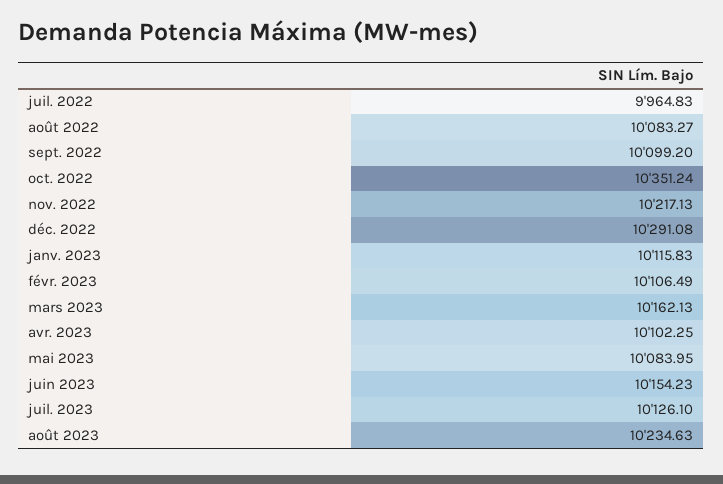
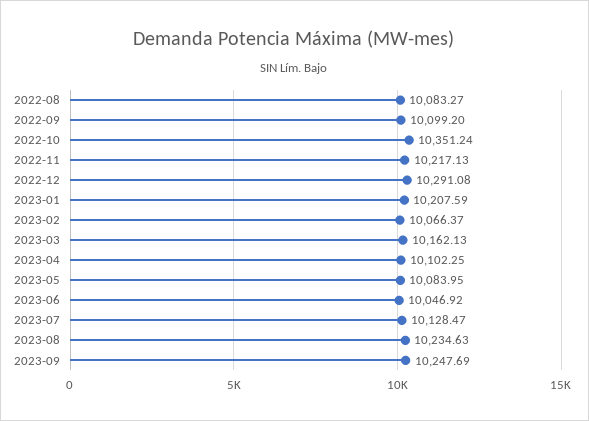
juil. 2022: 9964.83 -> none
janv. 2023: 10115.83 -> 10207.59
févr. 2023: 10106.49 -> 10066.37
juin 2023: 10154.23 -> 10046.92
juil. 2023: 10126.1 -> 10128.47
2023-09: none -> 10247.69

